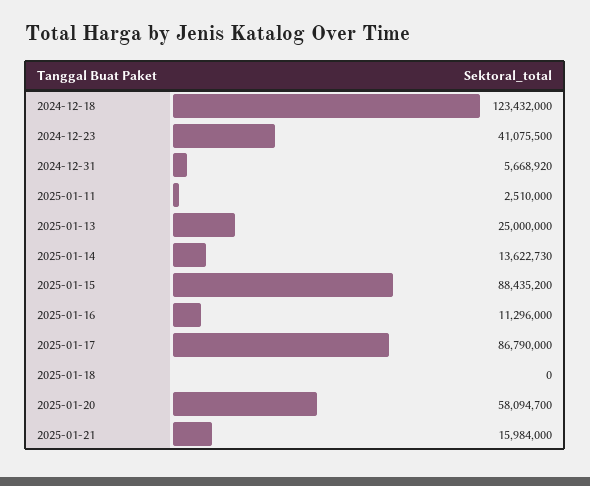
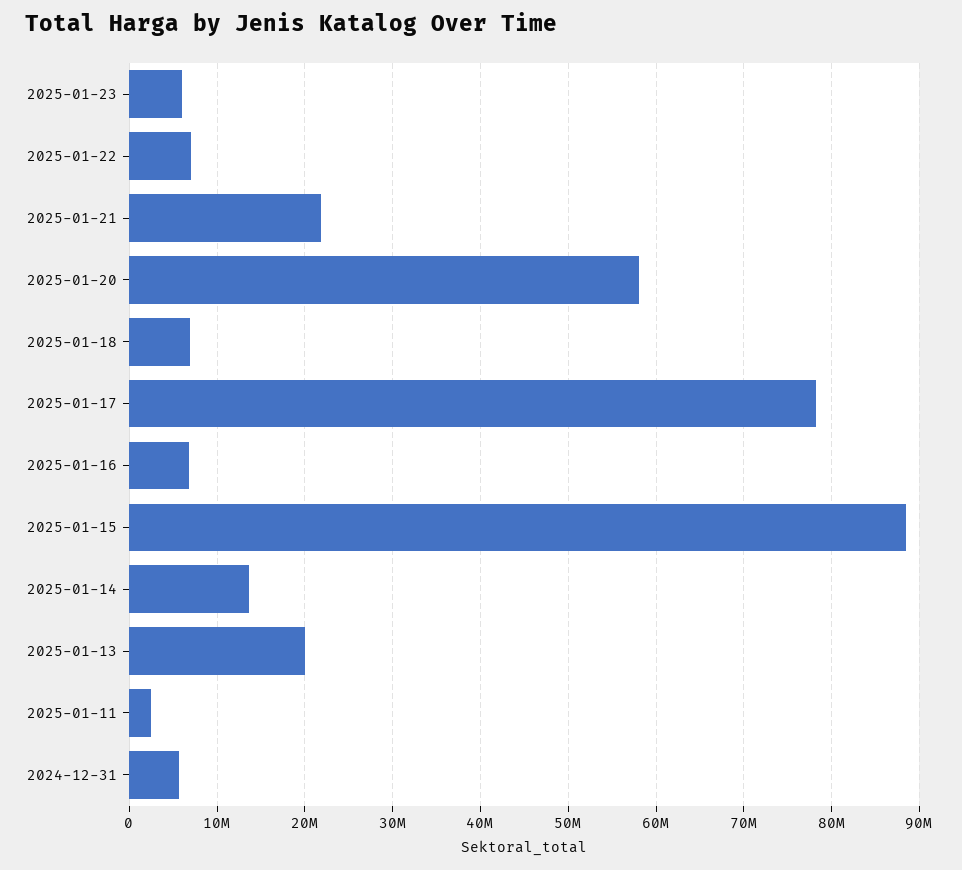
2024-12-18: 123432000 -> none
2024-12-23: 41075500 -> none
2025-01-13: 25000000 -> 20000000
2025-01-16: 11296000 -> 7000000
2025-01-17: 86790000 -> 78000000
2025-01-18: 0 -> 7000000
2025-01-21: 15984000 -> 22000000
2025-01-23: none -> 6000000
2025-01-22: none -> 7000000

